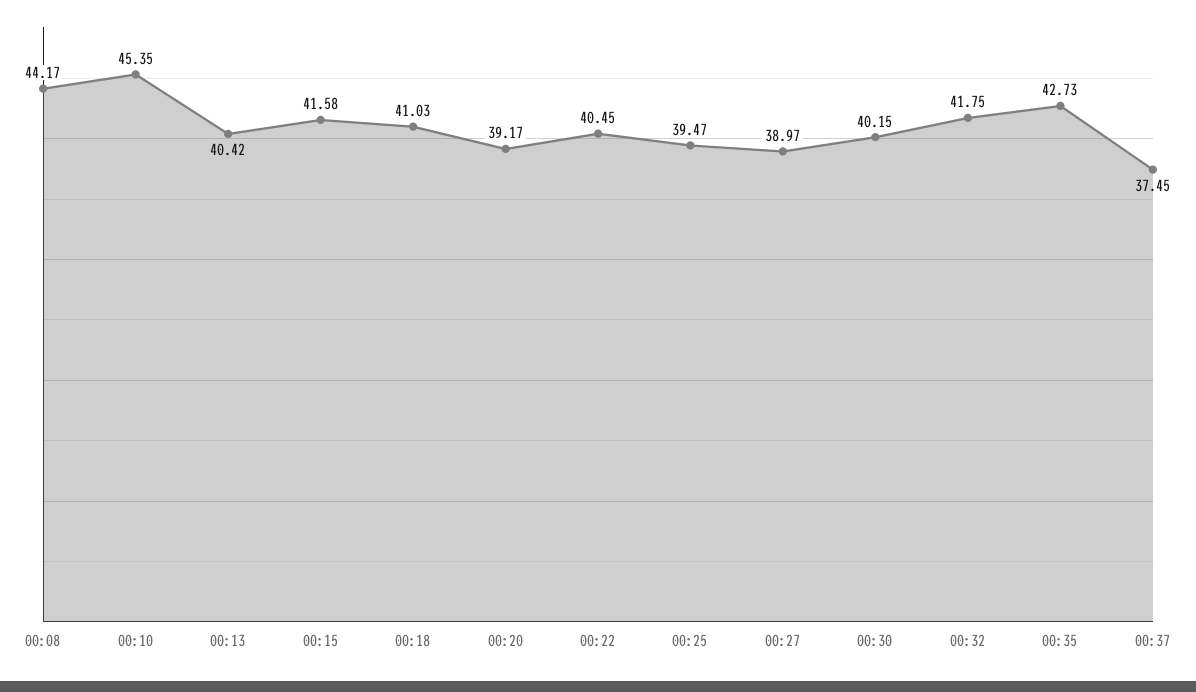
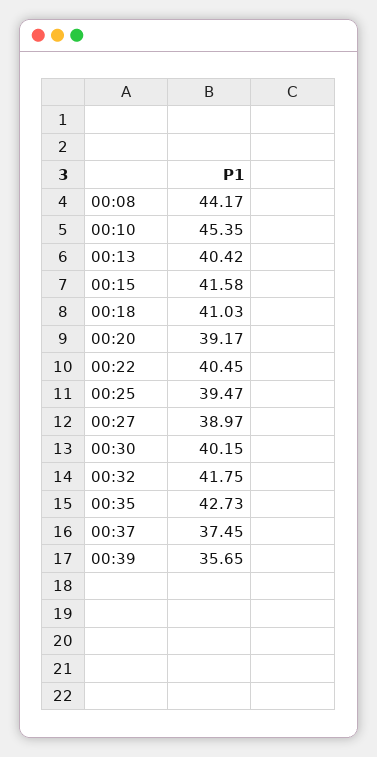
00:39: none -> 35.65

